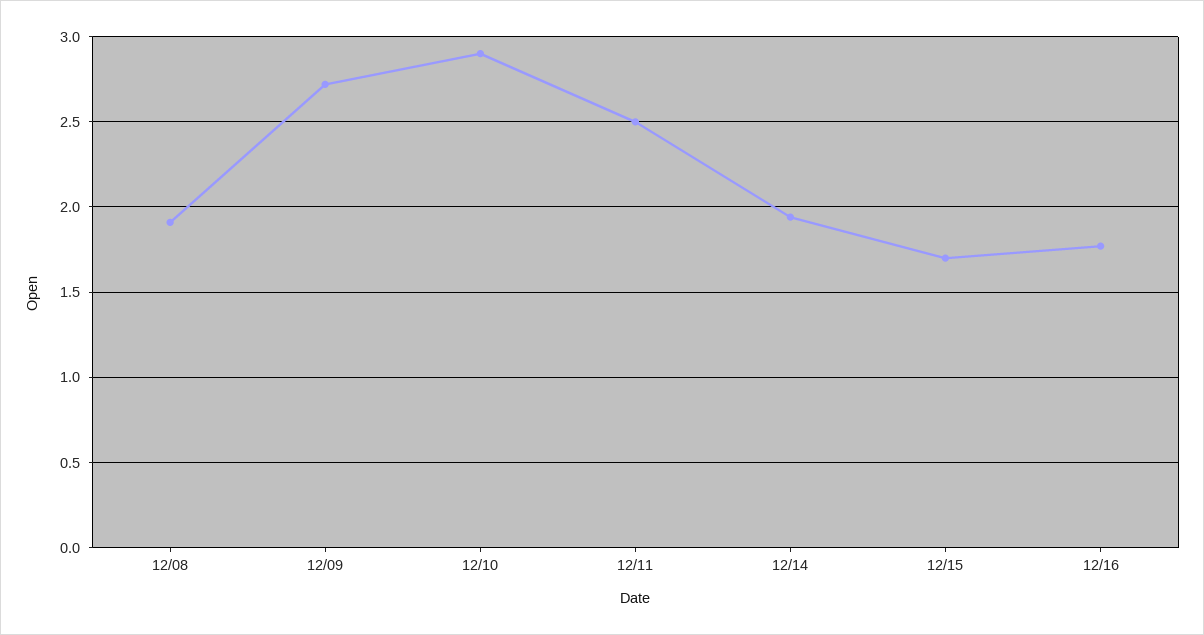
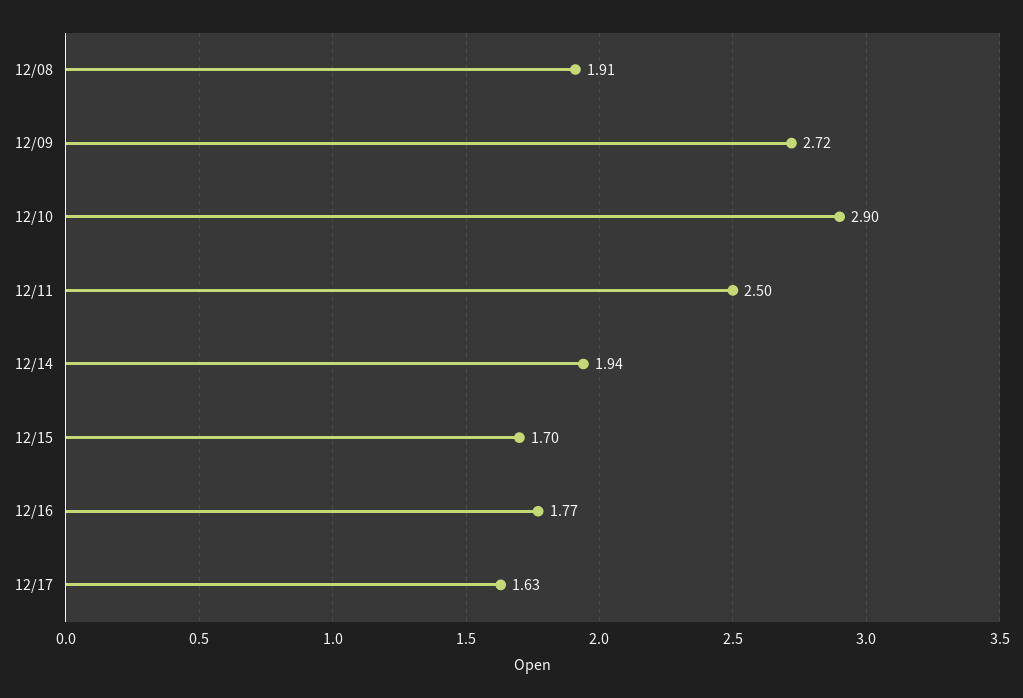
12/17: none -> 1.63

